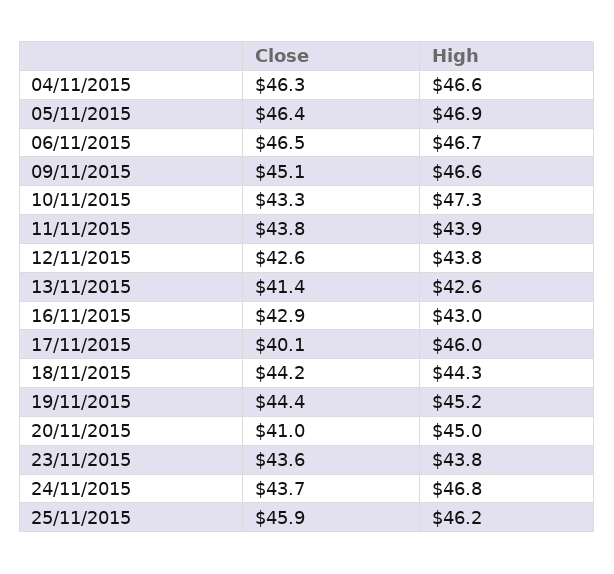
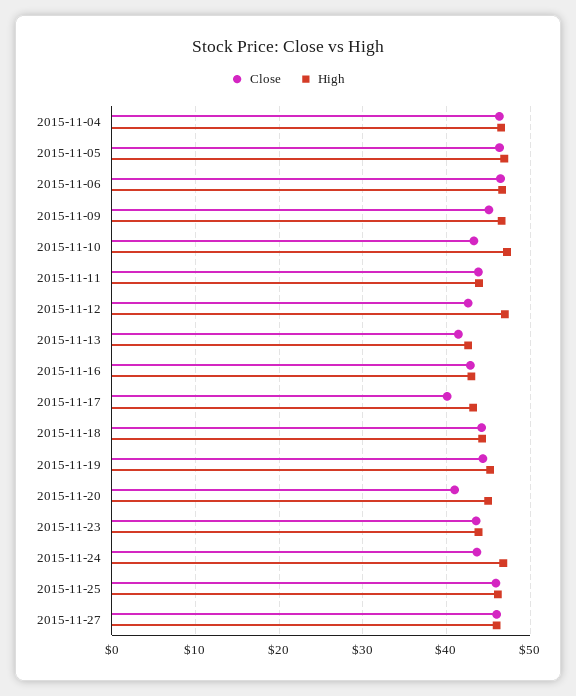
High, 12/11/2015: 43.8 -> 47
High, 17/11/2015: 46 -> 43
Close, 2015-11-27: none -> 46
High, 2015-11-27: none -> 46

